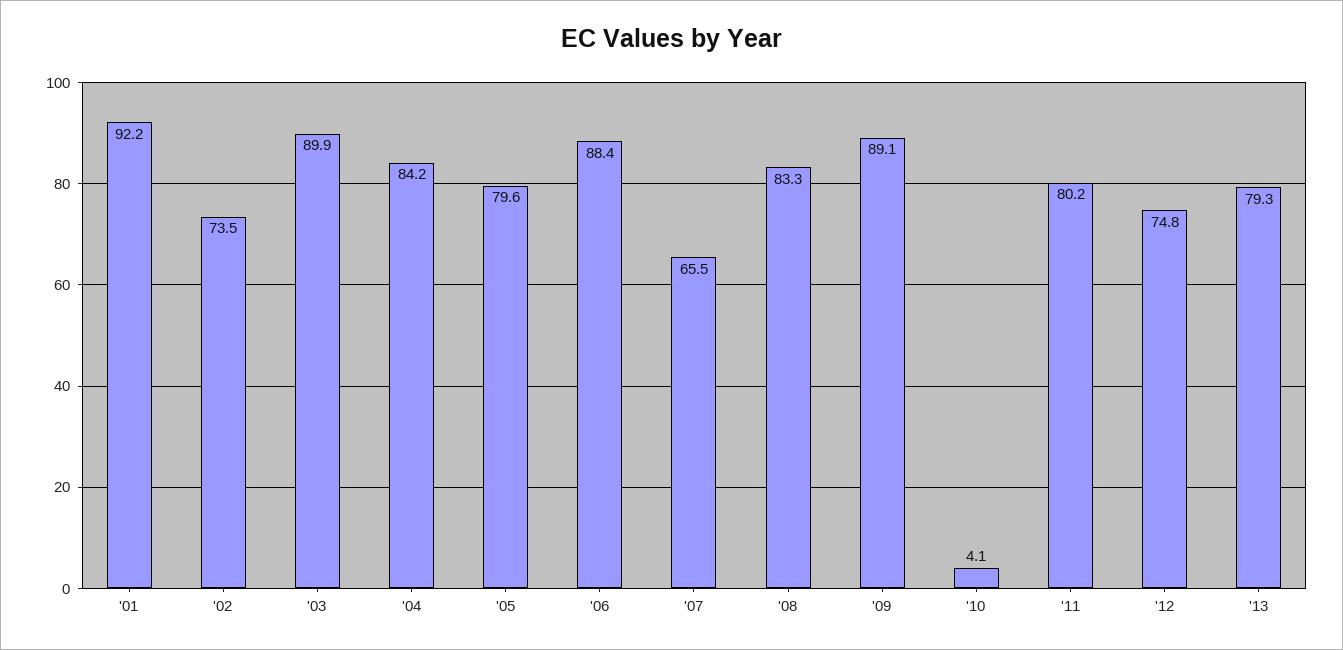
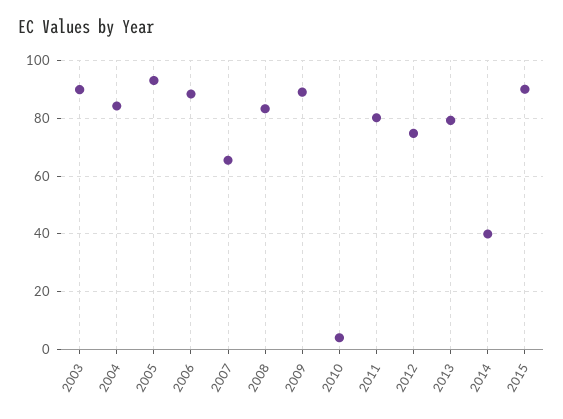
'01: 92.2 -> none
'02: 73.5 -> none
'05: 79.6 -> 92.5
2014: none -> 40
2015: none -> 90

